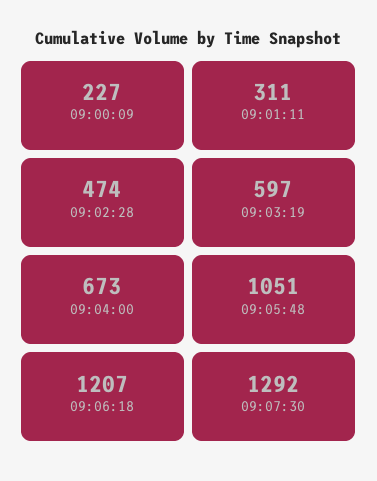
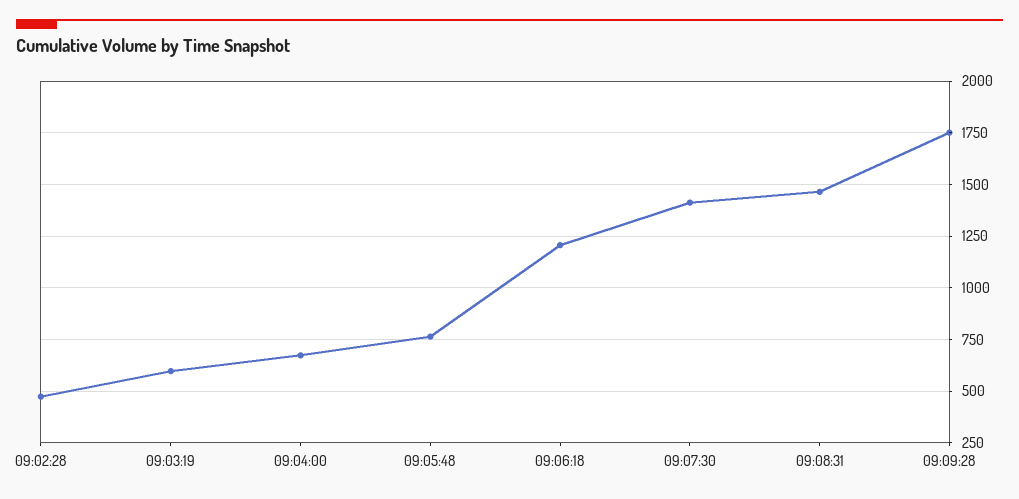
09:00:09: 227 -> none
09:01:11: 311 -> none
09:05:48: 1051 -> 750
09:07:30: 1292 -> 1400
09:08:31: none -> 1450
09:09:28: none -> 1750

